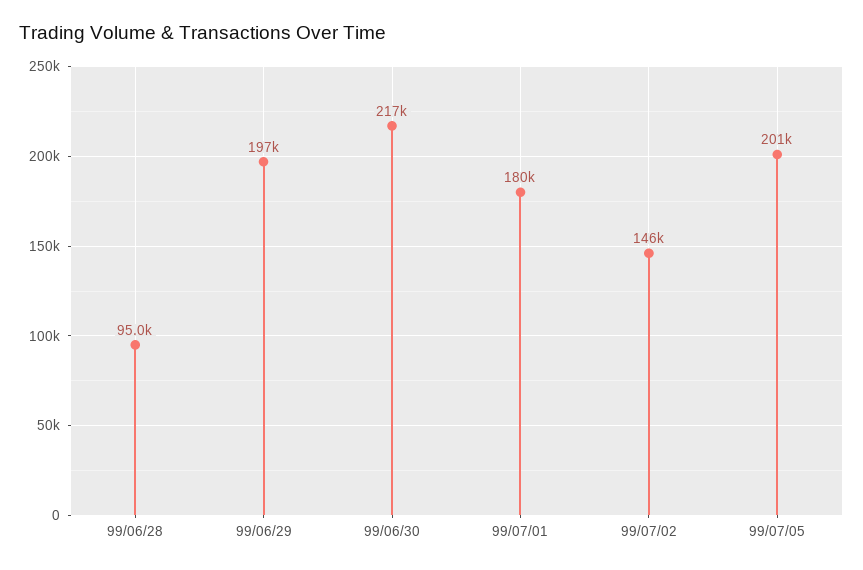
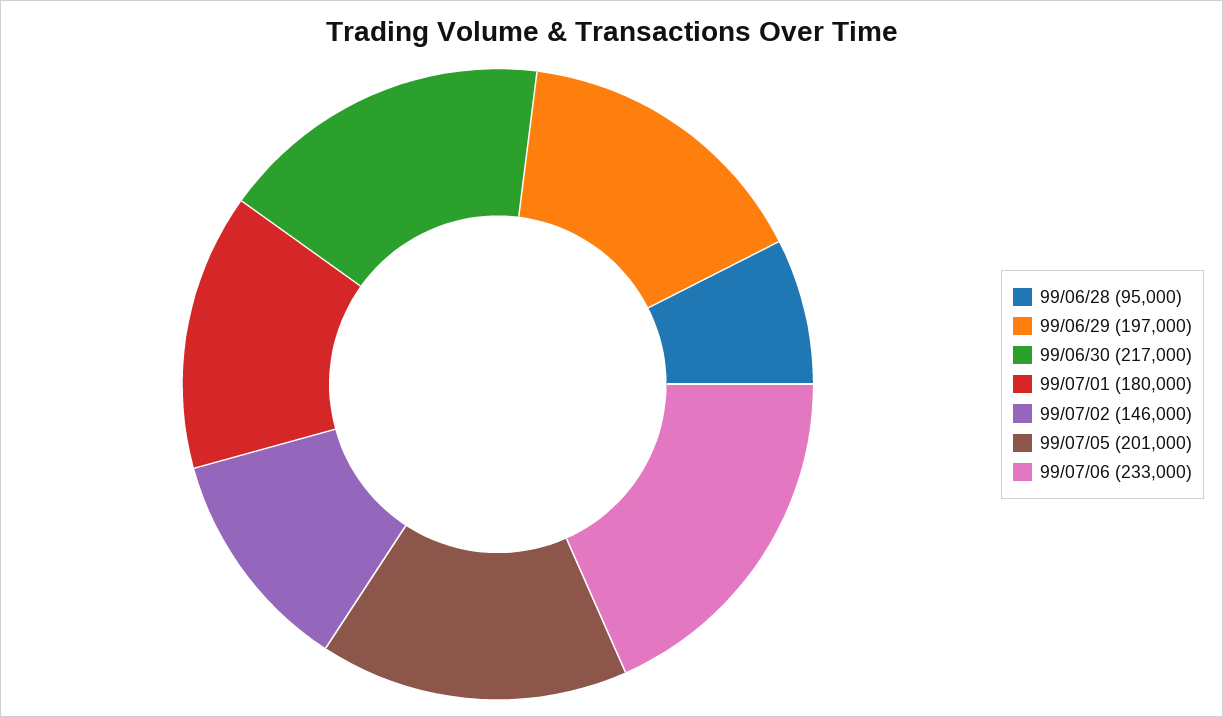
99/07/06: none -> 233000

